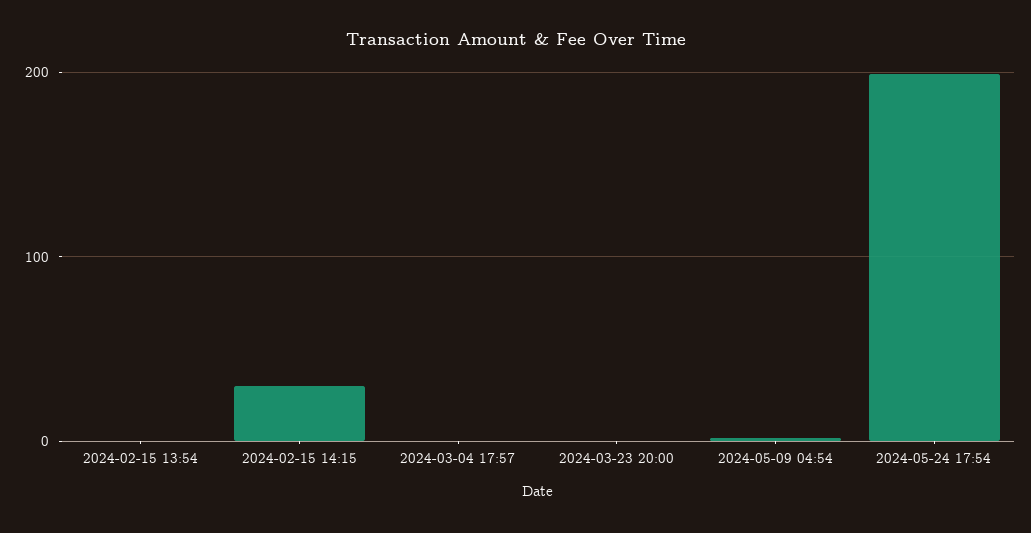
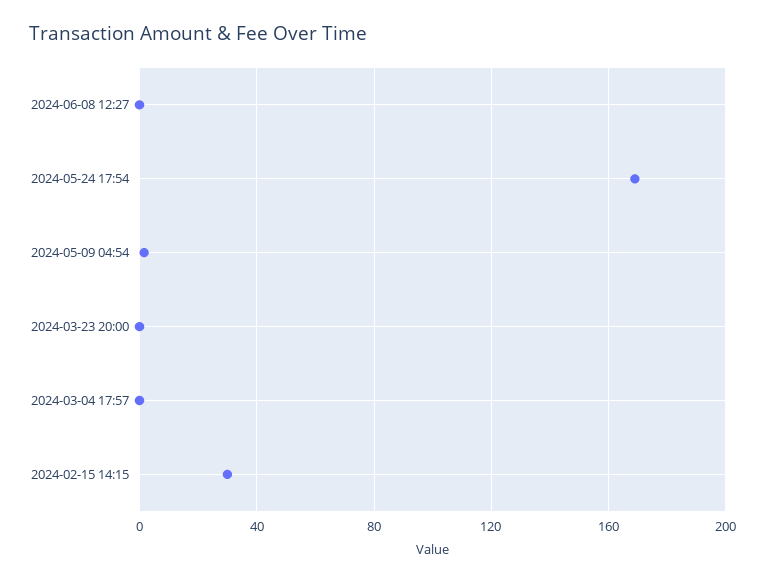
2024-02-15 13:54: 0 -> none
2024-05-24 17:54: 200 -> 170
2024-06-08 12:27: none -> 0

